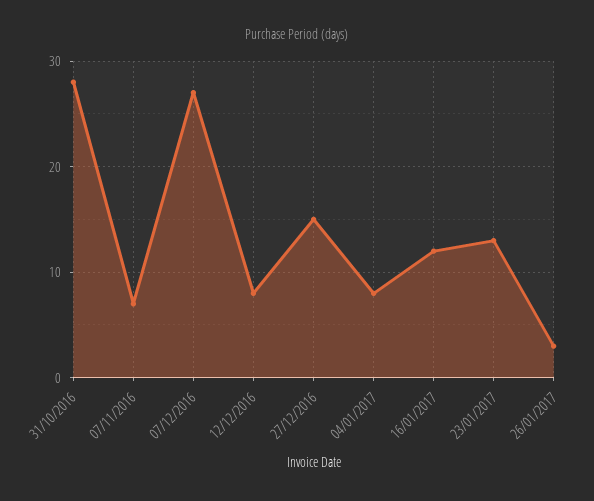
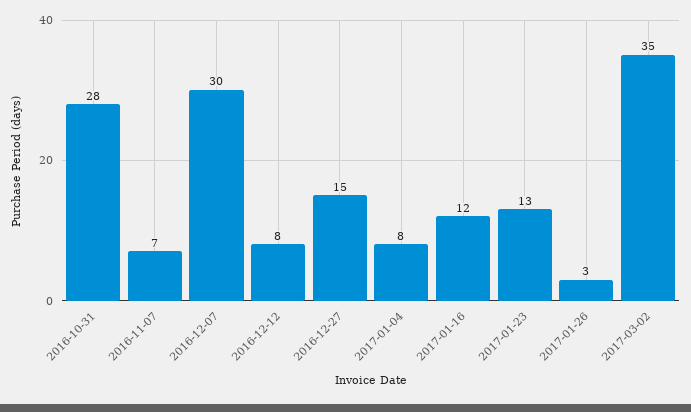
07/12/2016: 27 -> 30
2017-03-02: none -> 35

